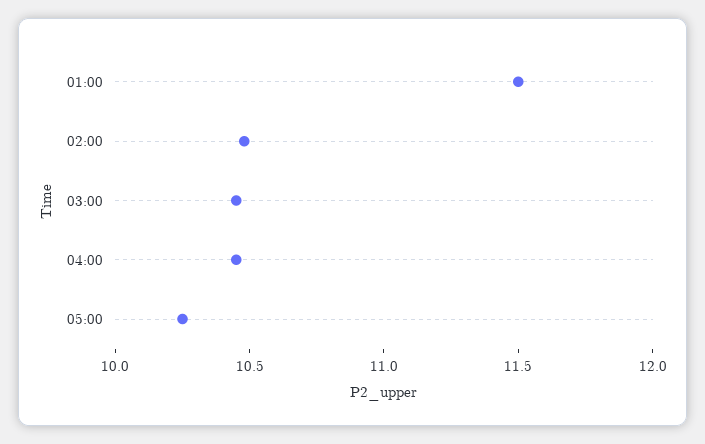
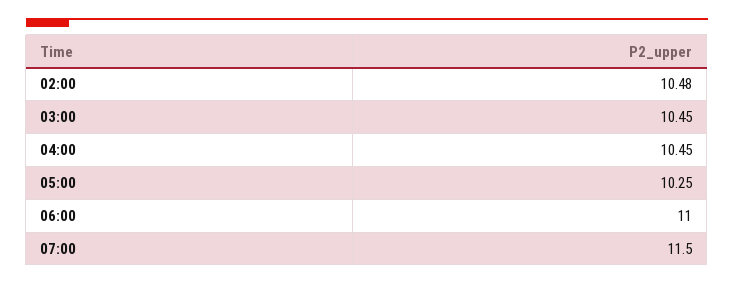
01:00: 11.5 -> none
06:00: none -> 11
07:00: none -> 11.5

